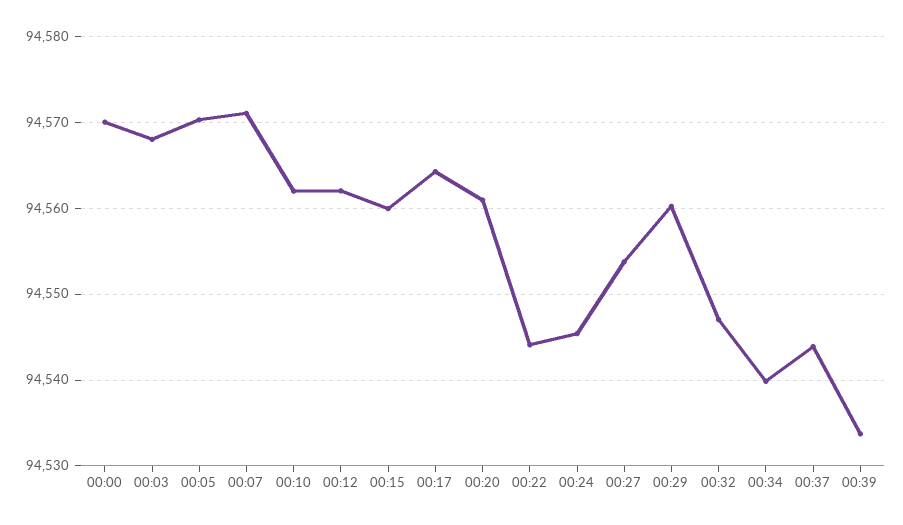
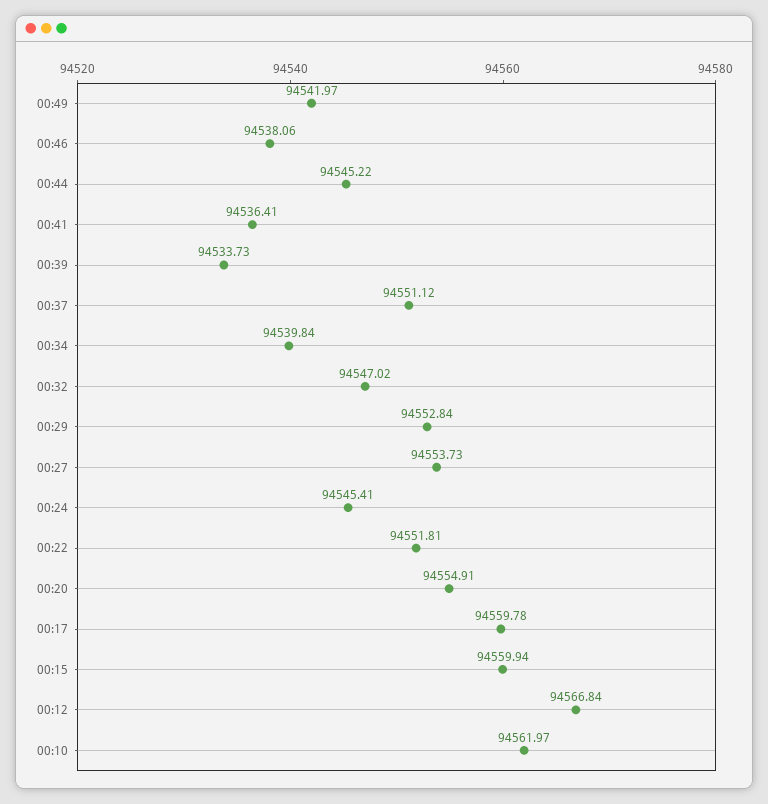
00:00: 94570 -> none
00:03: 94568 -> none
00:05: 94570 -> none
00:07: 94571 -> none
00:12: 94562 -> 94566.84
00:17: 94564 -> 94559.78
00:20: 94561 -> 94554.91
00:22: 94544 -> 94551.81
00:29: 94560 -> 94552.84
00:37: 94544 -> 94551.12
00:49: none -> 94541.97
00:46: none -> 94538.06
00:44: none -> 94545.22
00:41: none -> 94536.41

